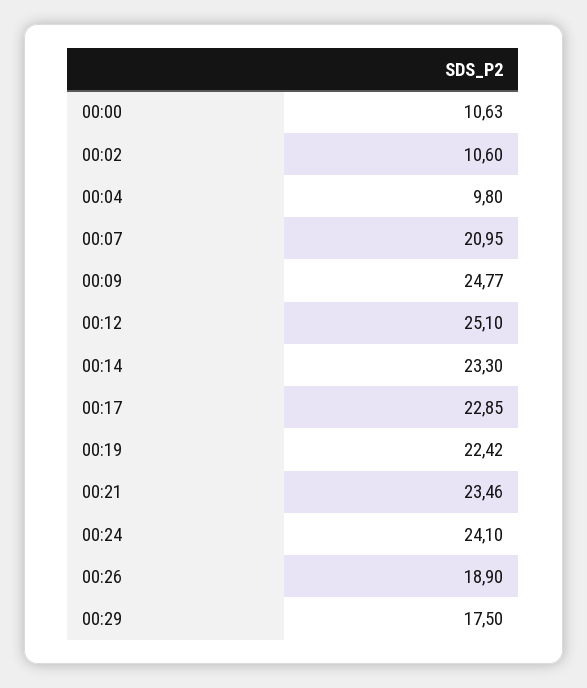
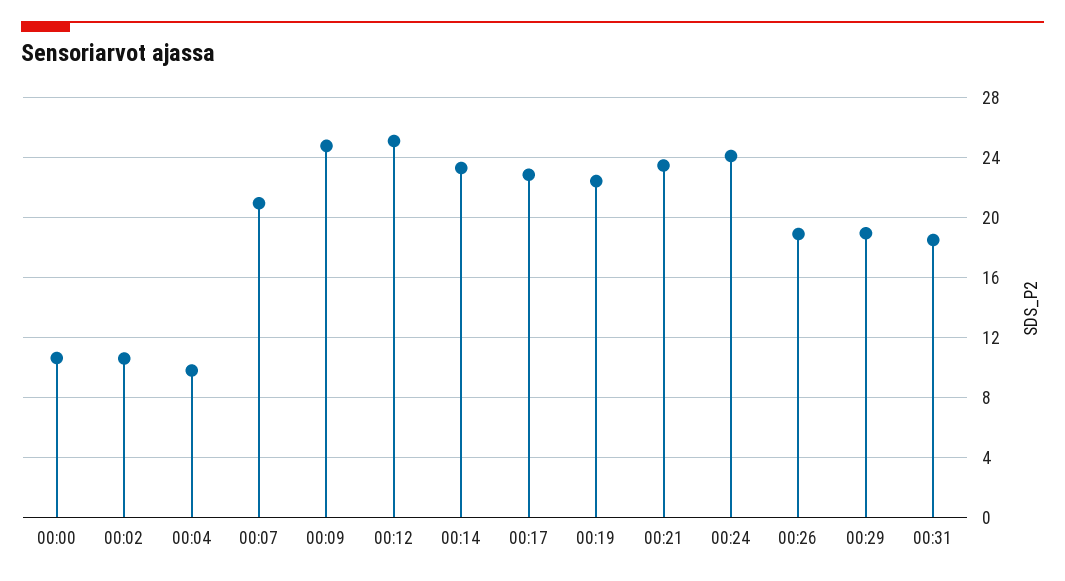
00:29: 17.5 -> 19
00:31: none -> 18.5

